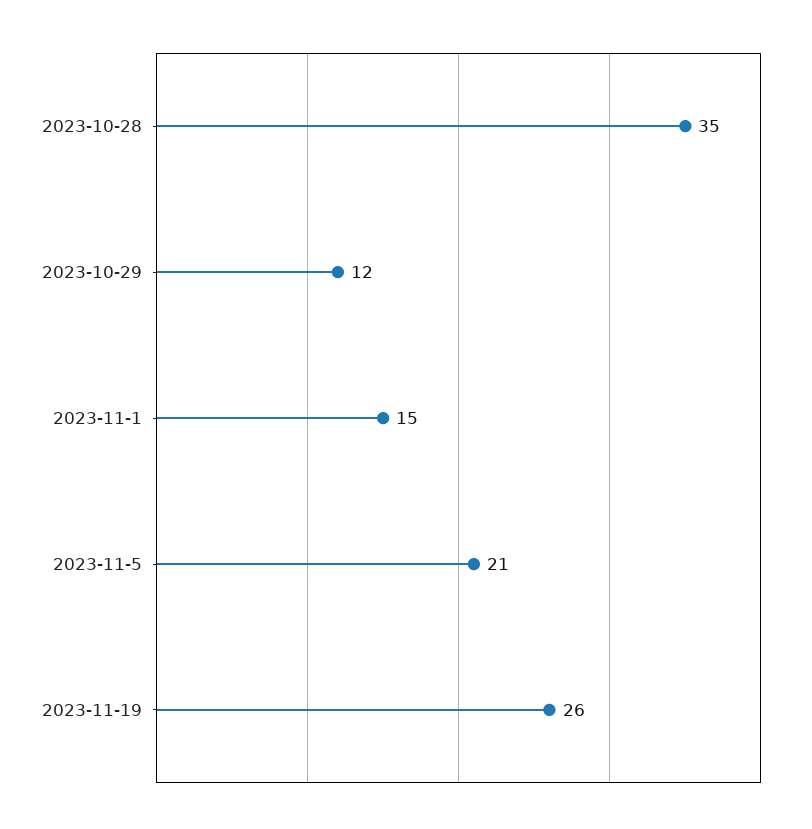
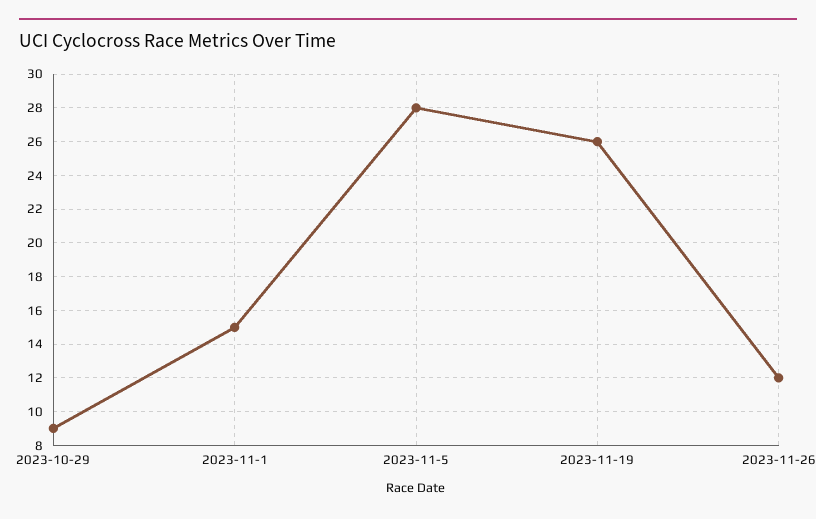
2023-10-28: 35 -> none
2023-10-29: 12 -> 9
2023-11-5: 21 -> 28
2023-11-26: none -> 12

